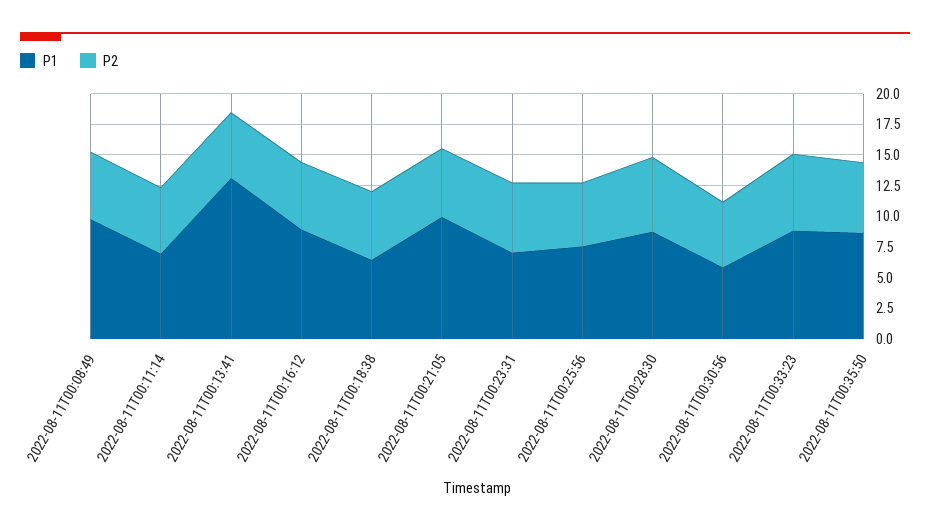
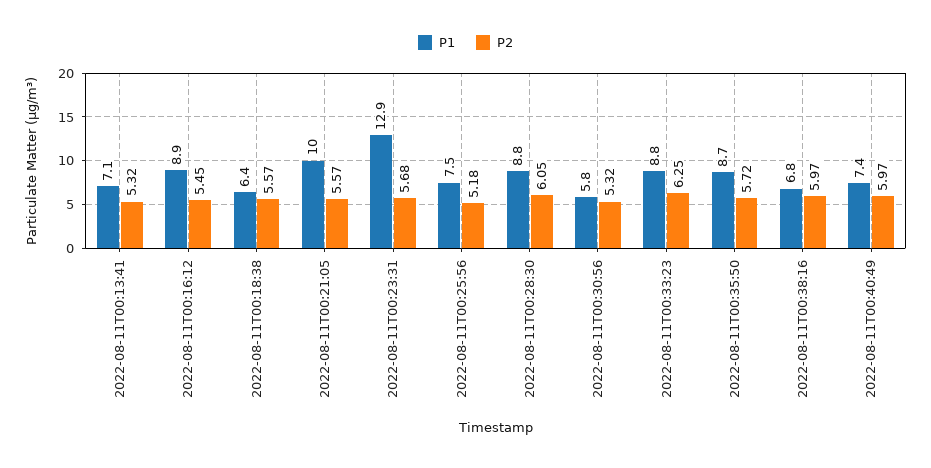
P1, 2022-08-11T00:08:49: 10 -> none
P2, 2022-08-11T00:08:49: 5 -> none
P1, 2022-08-11T00:11:14: 7.5 -> none
P2, 2022-08-11T00:11:14: 5 -> none
P1, 2022-08-11T00:13:41: 12.5 -> 7.1
P1, 2022-08-11T00:23:31: 7.5 -> 12.9
P1, 2022-08-11T00:38:16: none -> 6.8
P2, 2022-08-11T00:38:16: none -> 5.97
P1, 2022-08-11T00:40:49: none -> 7.4
P2, 2022-08-11T00:40:49: none -> 5.97

